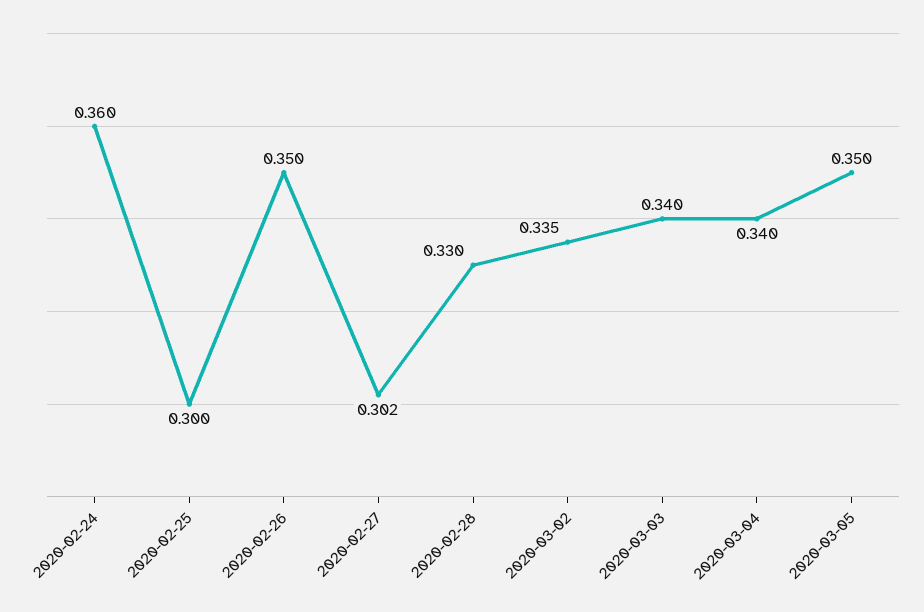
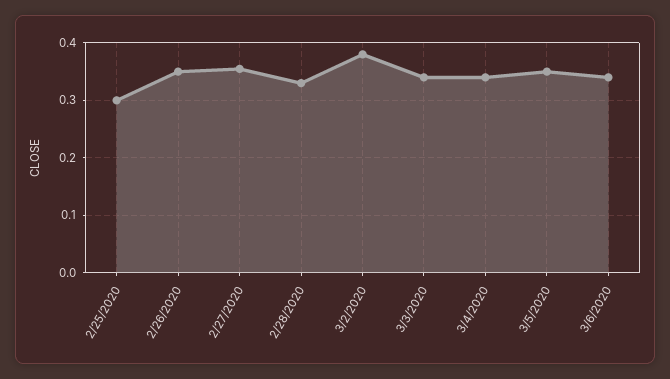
2020-02-24: 0.36 -> none
2020-02-27: 0.302 -> 0.36
2020-03-02: 0.335 -> 0.38
3/6/2020: none -> 0.34

